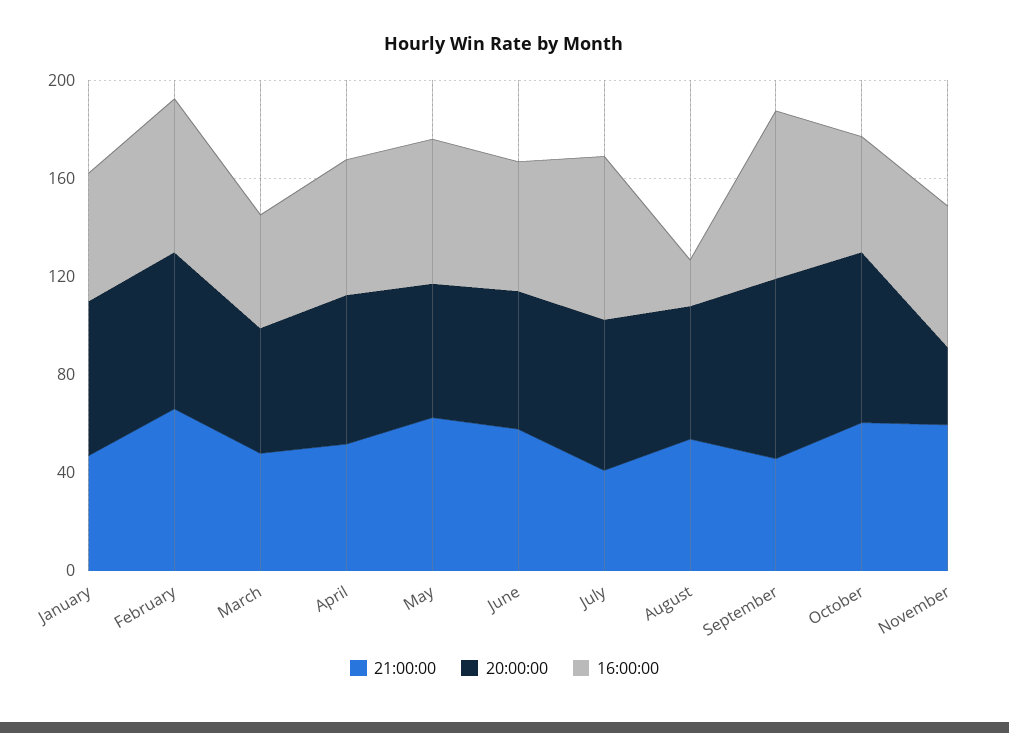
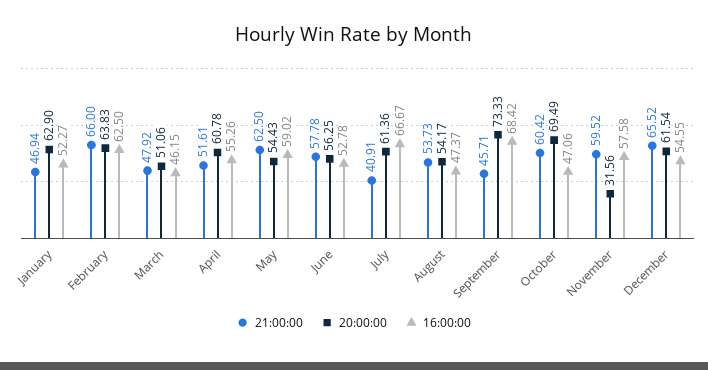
16:00:00, August: 20 -> 47.37
21:00:00, December: none -> 65.52
20:00:00, December: none -> 61.54
16:00:00, December: none -> 54.55

